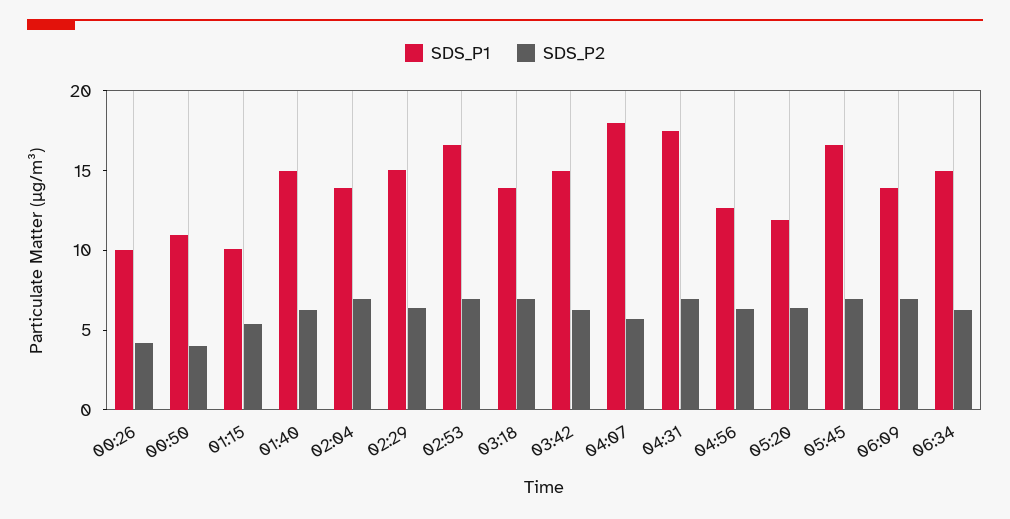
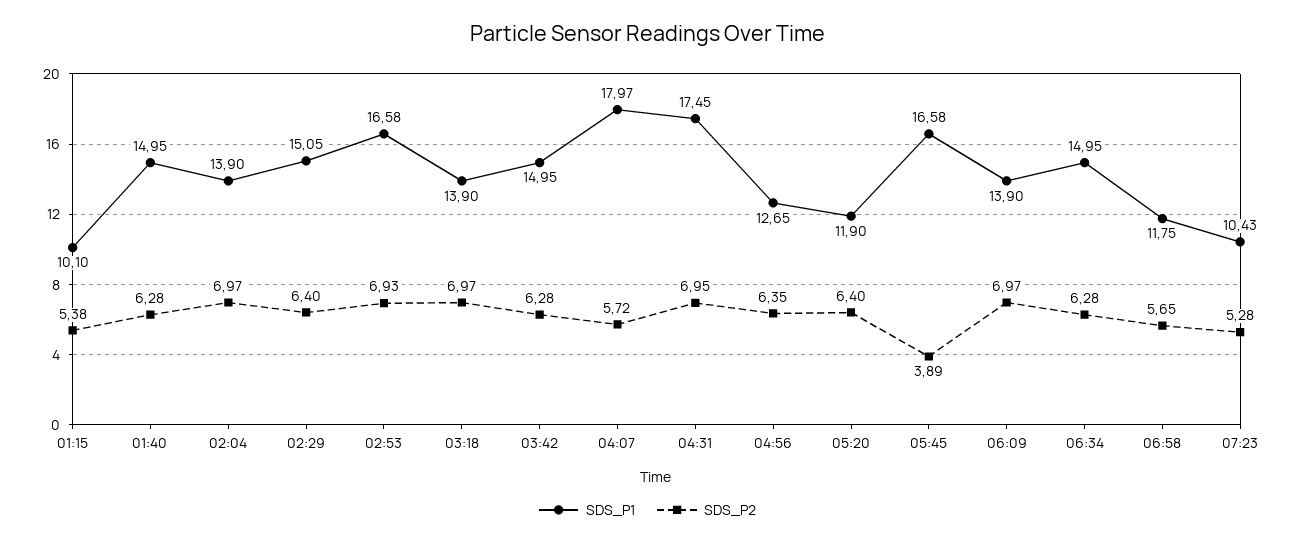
SDS_P1, 00:26: 10 -> none
SDS_P2, 00:26: 4 -> none
SDS_P1, 00:50: 11 -> none
SDS_P2, 00:50: 4 -> none
SDS_P2, 05:45: 7 -> 3.89
SDS_P1, 06:58: none -> 11.75
SDS_P2, 06:58: none -> 5.65
SDS_P1, 07:23: none -> 10.43
SDS_P2, 07:23: none -> 5.28

